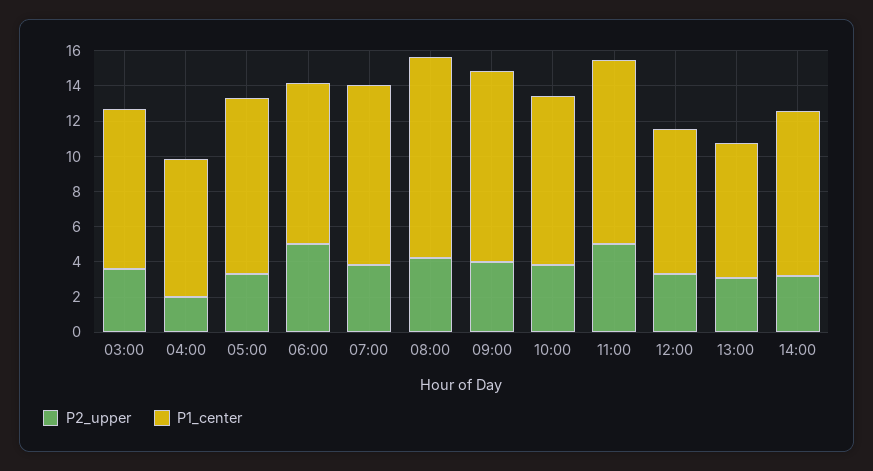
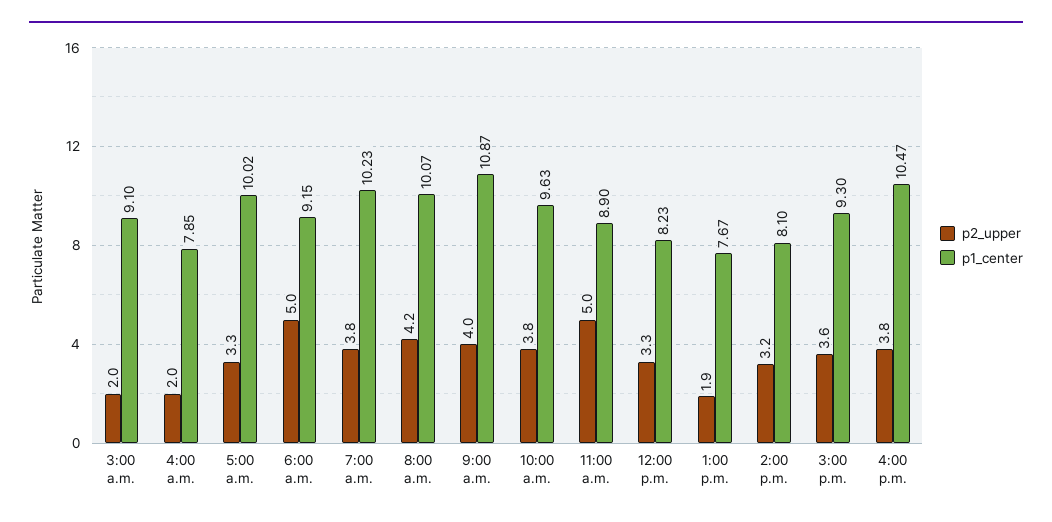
P2_upper, 03:00: 3.5 -> 2
P1_center, 08:00: 11.5 -> 10.07
P1_center, 11:00: 10.5 -> 8.9
P2_upper, 13:00: 3 -> 1.9
P1_center, 14:00: 9.5 -> 8.1
P2_upper, 3:00 p.m.: none -> 3.6
P1_center, 3:00 p.m.: none -> 9.3
P2_upper, 4:00 p.m.: none -> 3.8
P1_center, 4:00 p.m.: none -> 10.47

